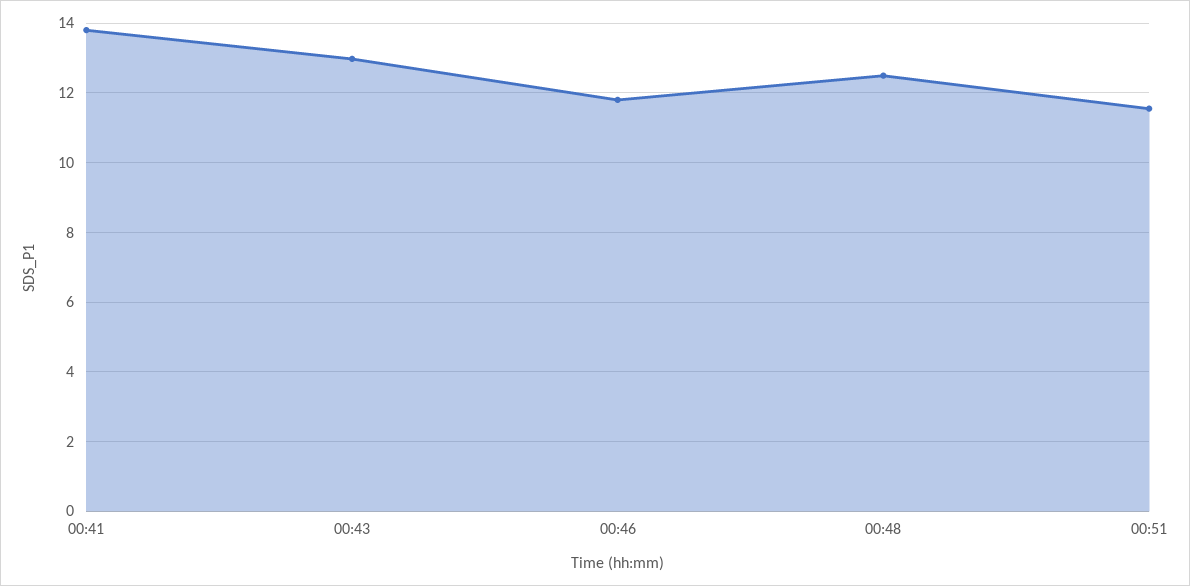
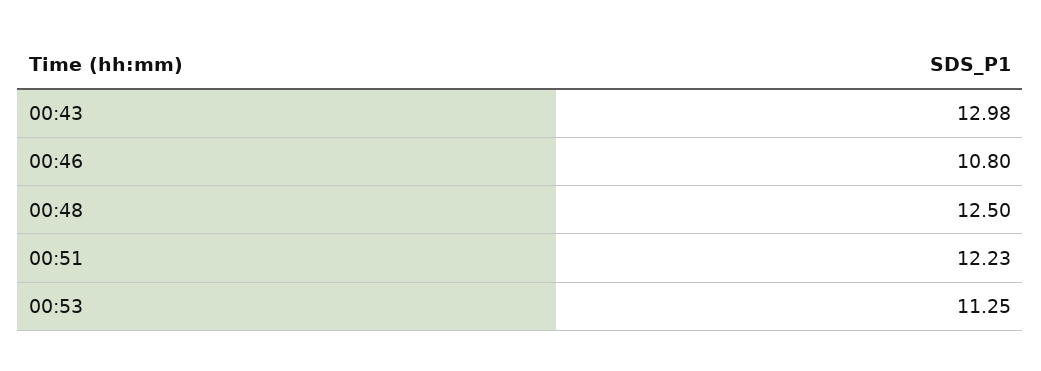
00:41: 13.8 -> none
00:46: 11.8 -> 10.8
00:51: 11.6 -> 12.23
00:53: none -> 11.25

